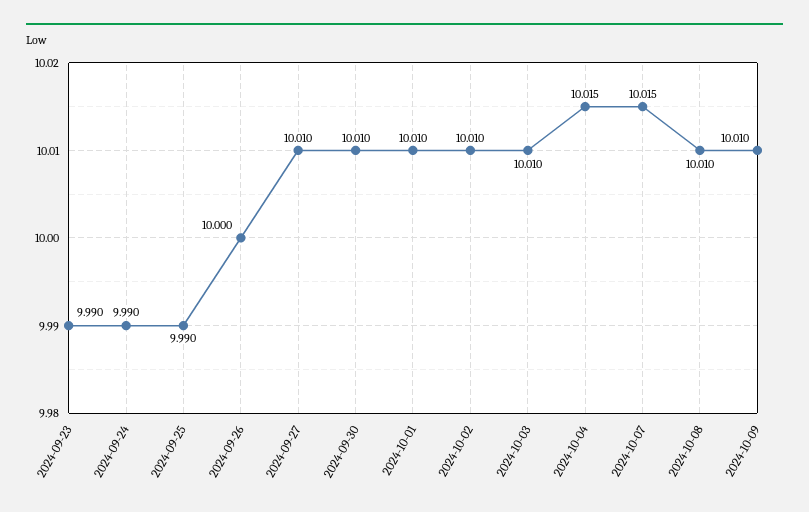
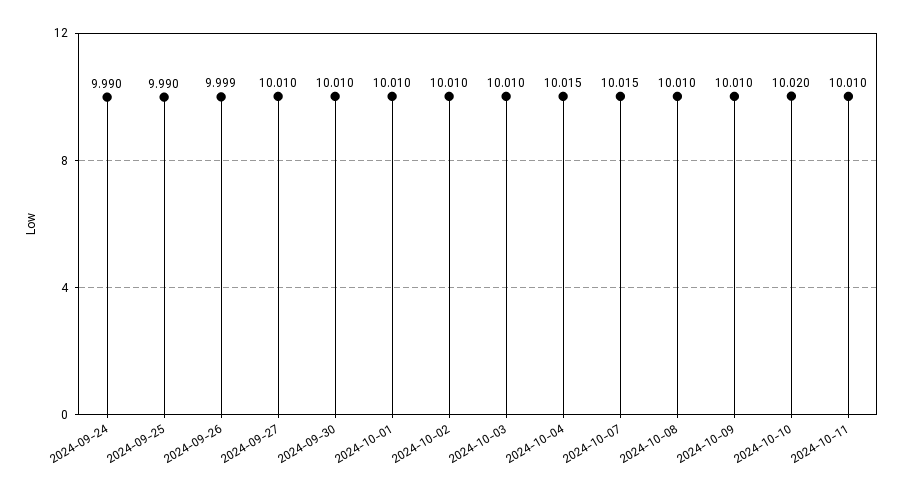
2024-09-23: 9.99 -> none
2024-09-26: 10 -> 9.999
2024-10-10: none -> 10.02
2024-10-11: none -> 10.01

